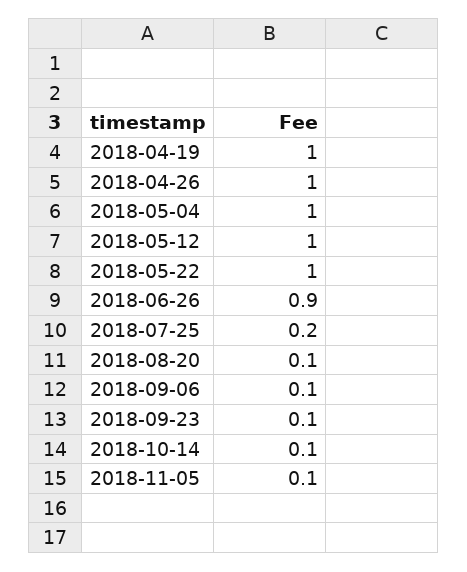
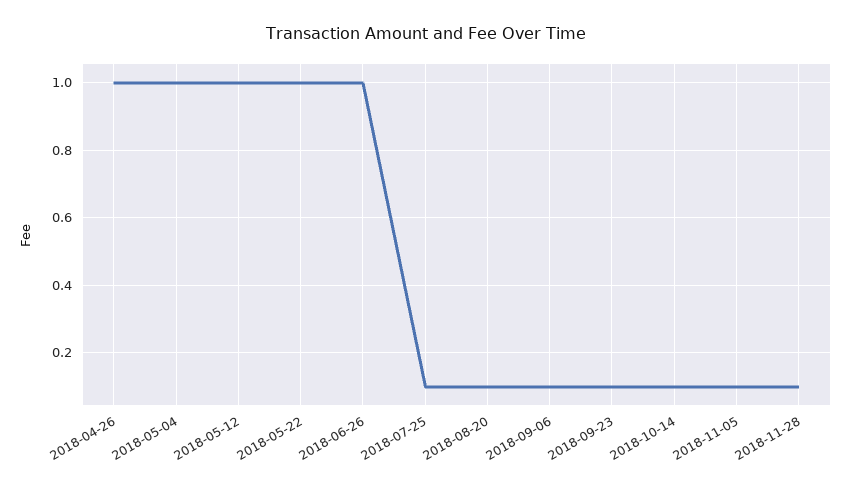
2018-04-19: 1 -> none
2018-06-26: 0.9 -> 1
2018-07-25: 0.2 -> 0.1
2018-11-28: none -> 0.1

